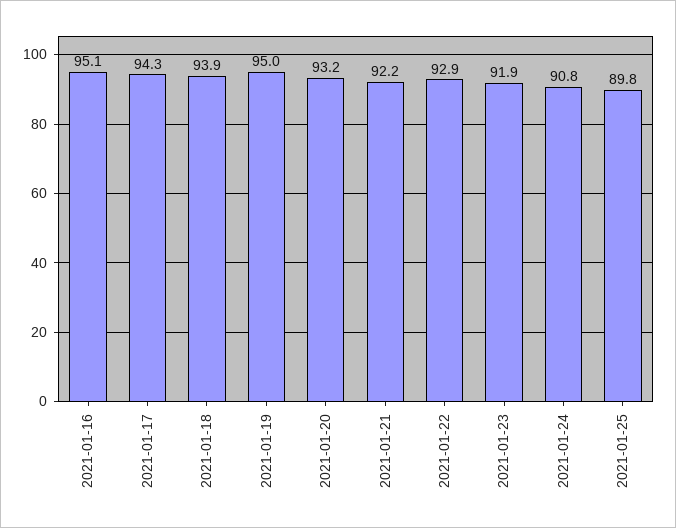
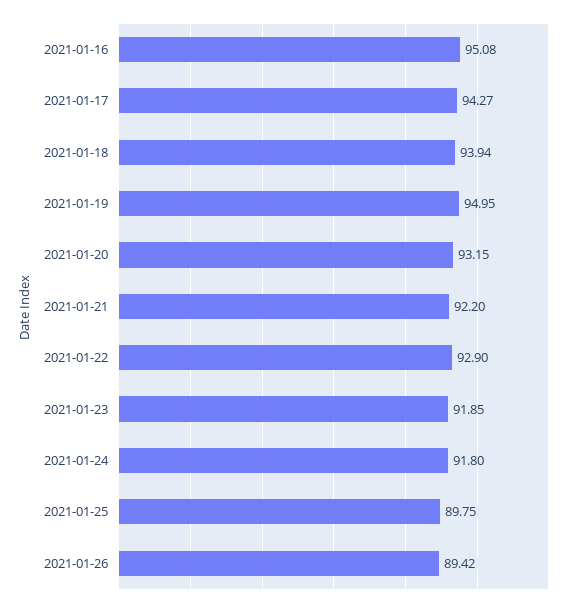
2021-01-24: 90.8 -> 91.8
2021-01-26: none -> 89.42

